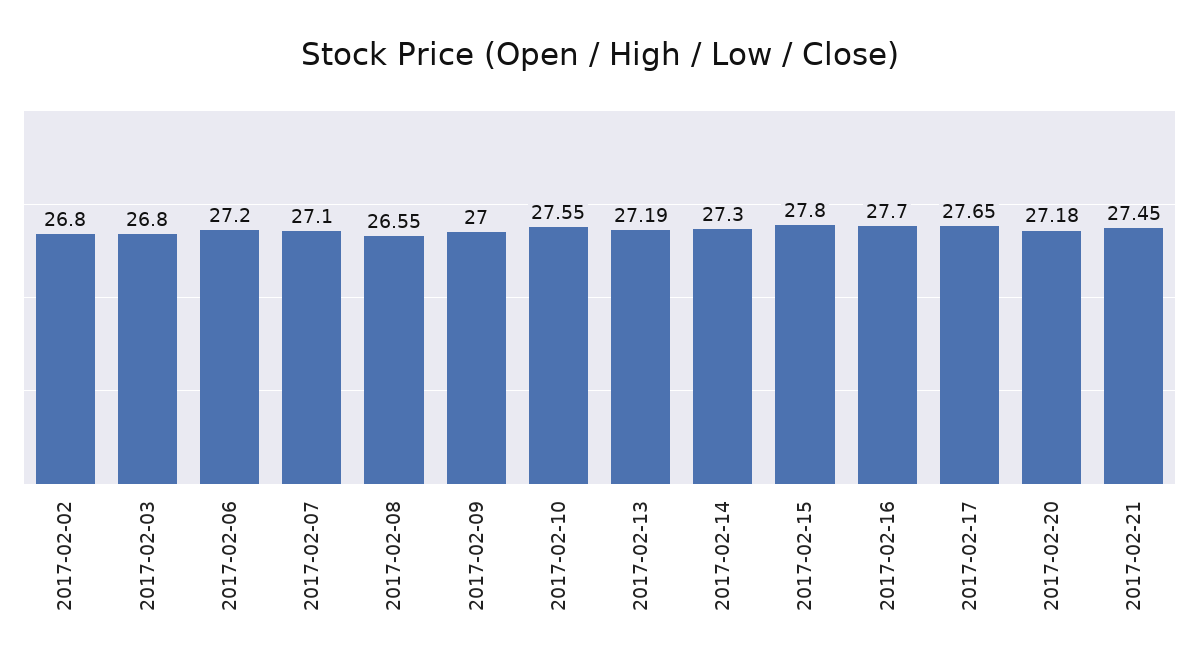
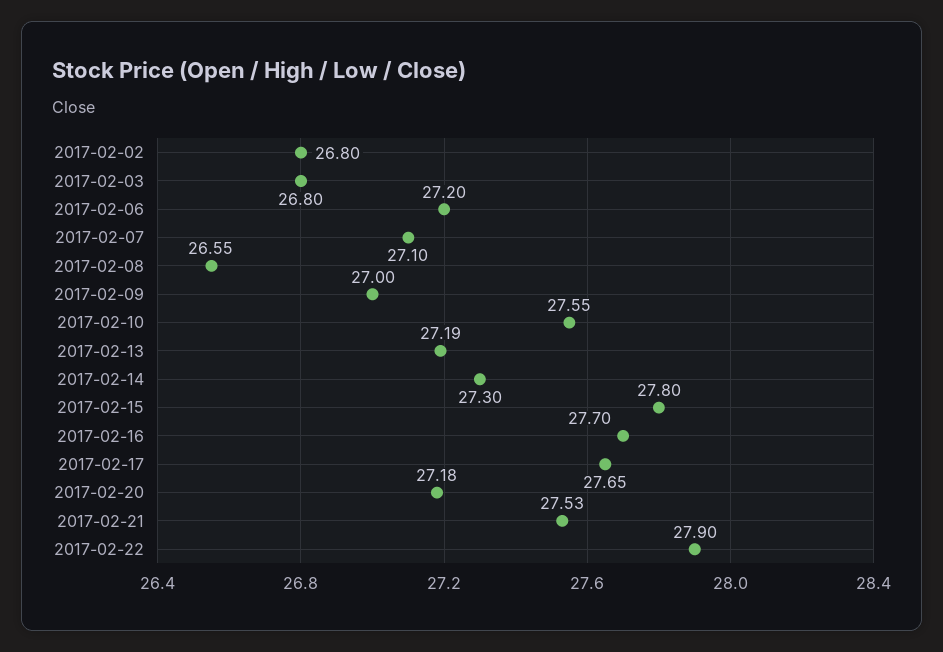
2017-02-21: 27.45 -> 27.53
2017-02-22: none -> 27.9

